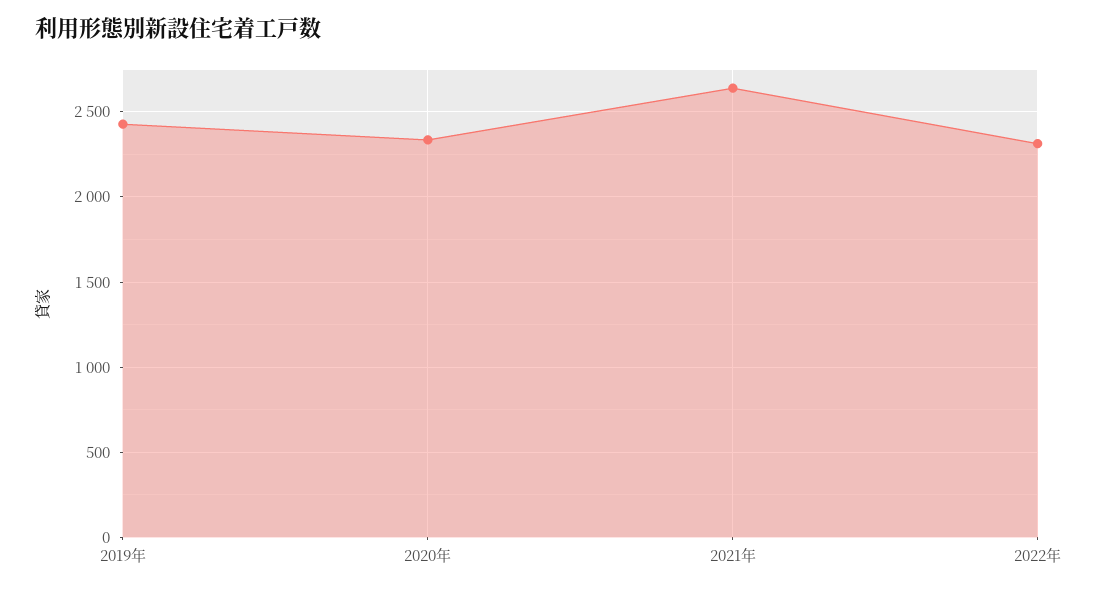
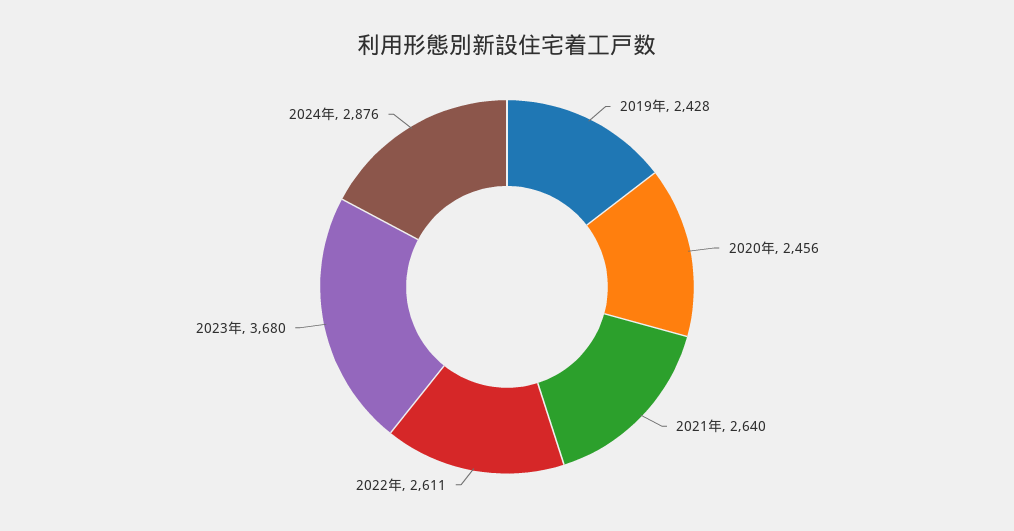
2020年: 2350 -> 2456
2022年: 2300 -> 2611
2023年: none -> 3680
2024年: none -> 2876

